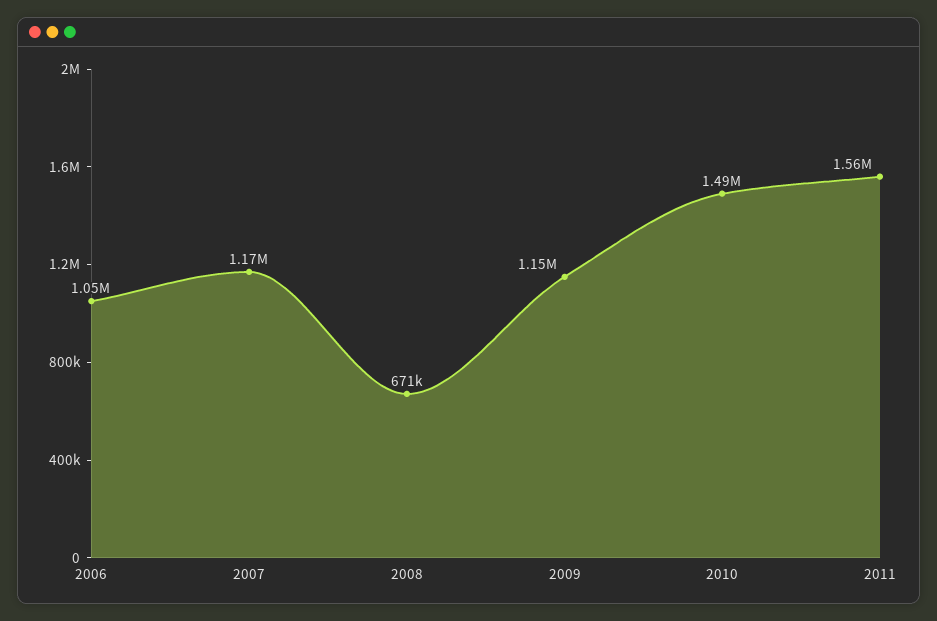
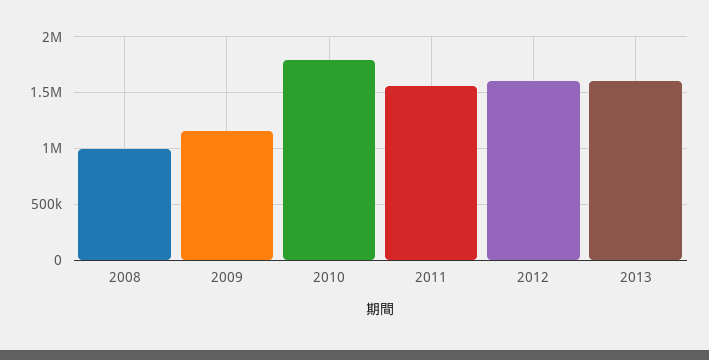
2006: 1050000 -> none
2007: 1170000 -> none
2008: 671000 -> 1000000
2010: 1490000 -> 1800000
2012: none -> 1600000
2013: none -> 1600000

